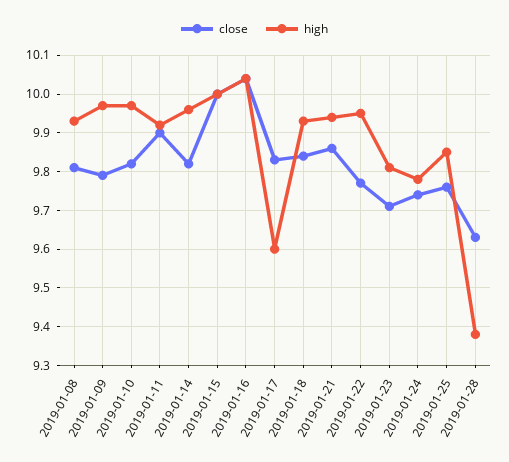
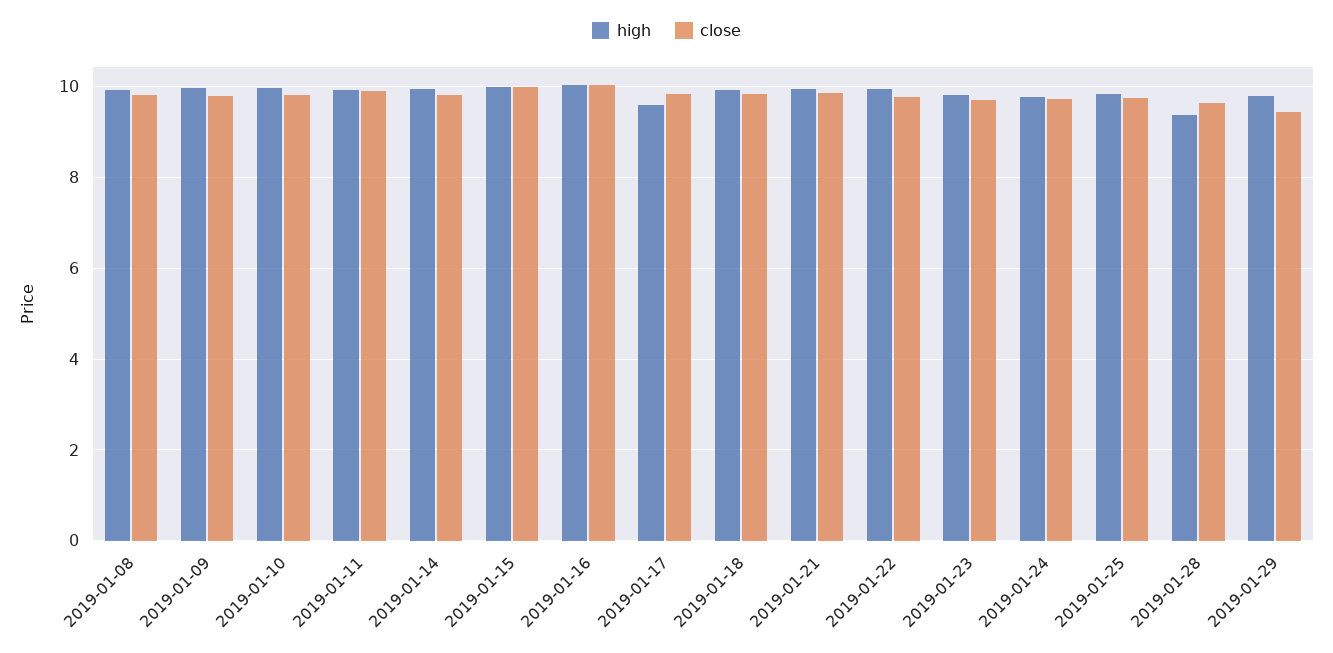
high, 2019-01-29: none -> 9.8
close, 2019-01-29: none -> 9.4

